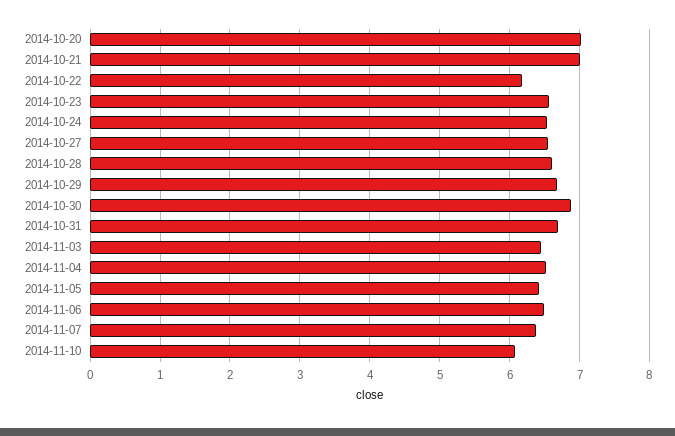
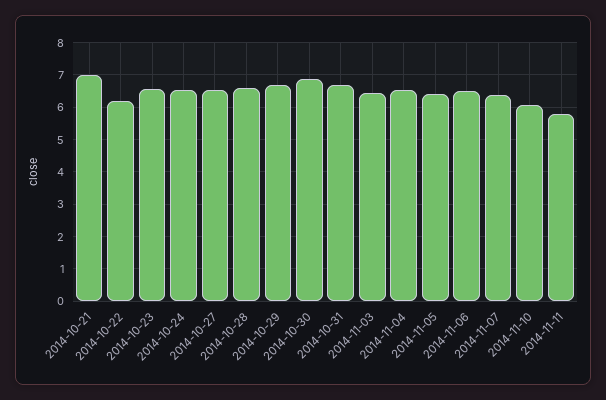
2014-10-20: 7 -> none
2014-11-11: none -> 5.8

